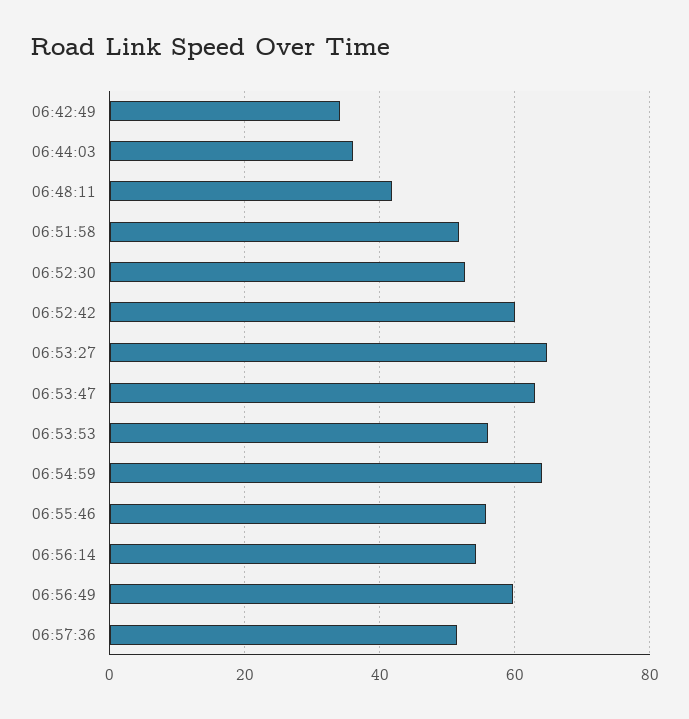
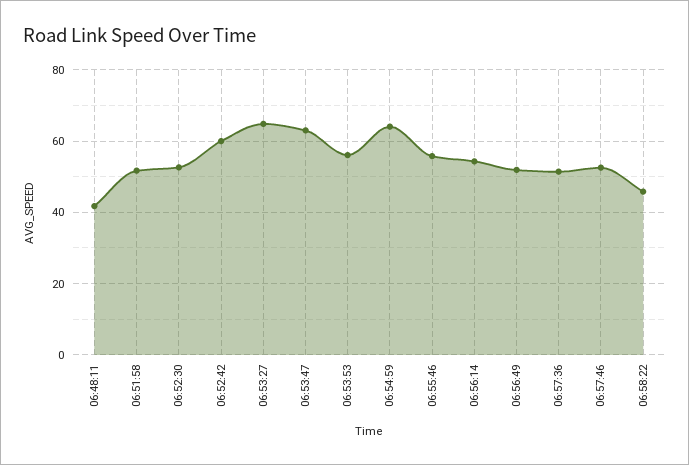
06:42:49: 34 -> none
06:44:03: 36 -> none
06:56:49: 60 -> 52
06:57:46: none -> 52
06:58:22: none -> 46

